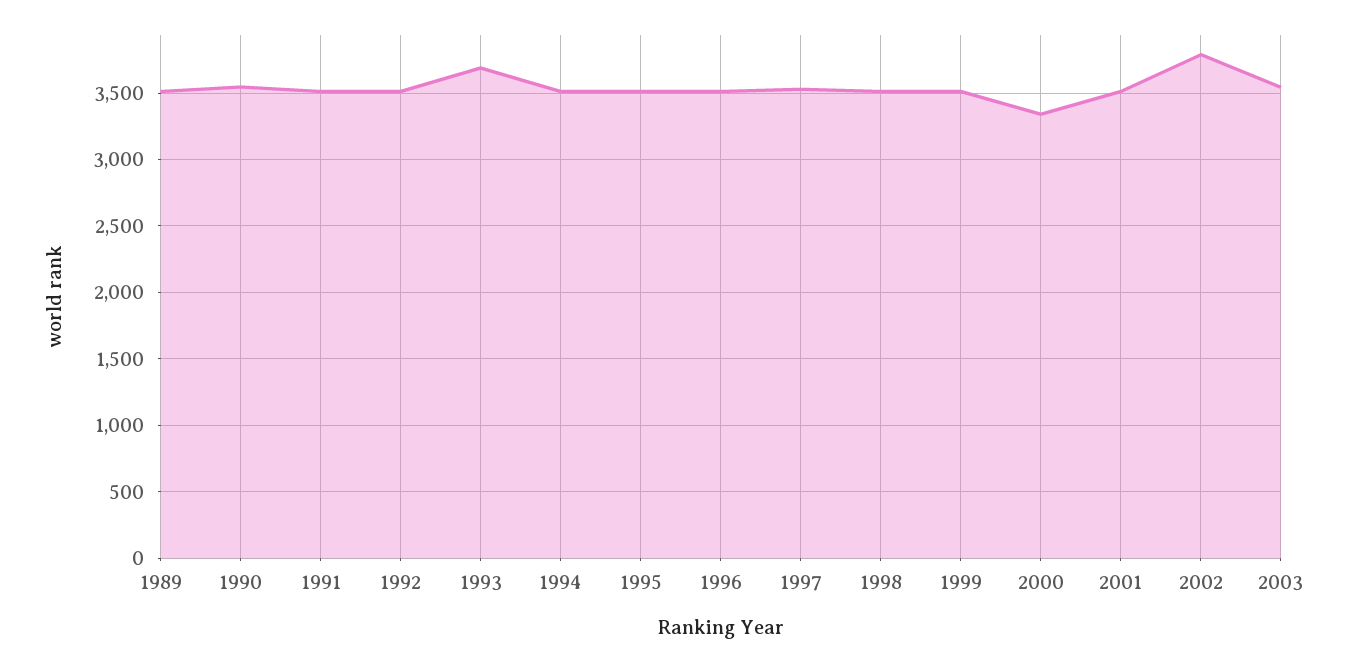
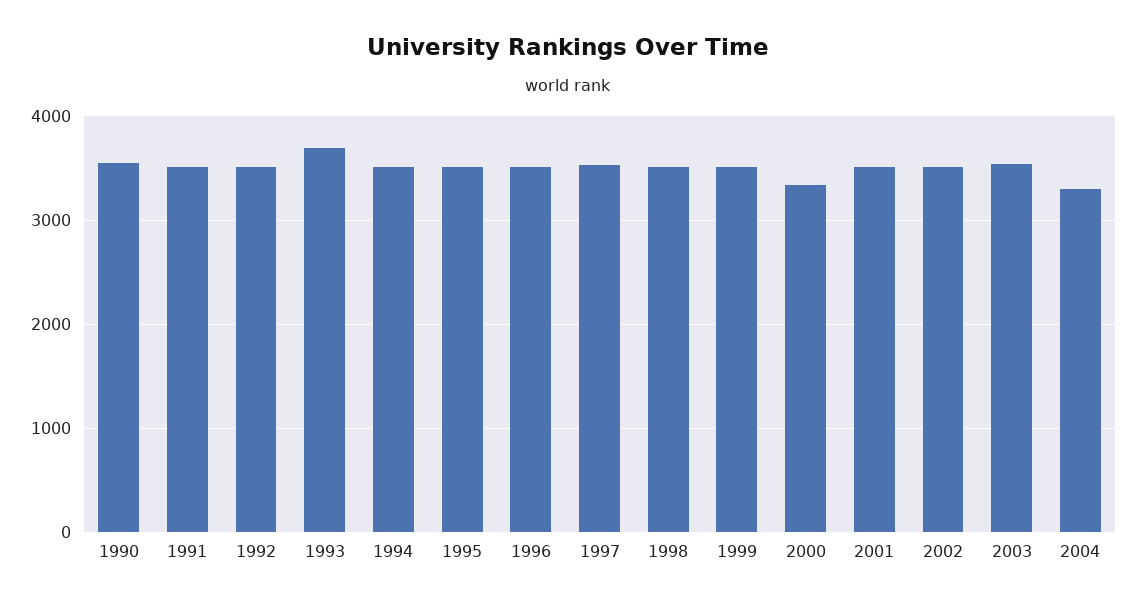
1989: 3500 -> none
2002: 3800 -> 3500
2004: none -> 3300

